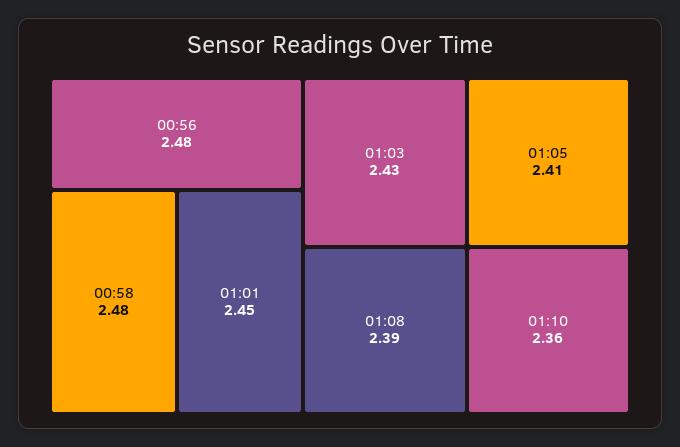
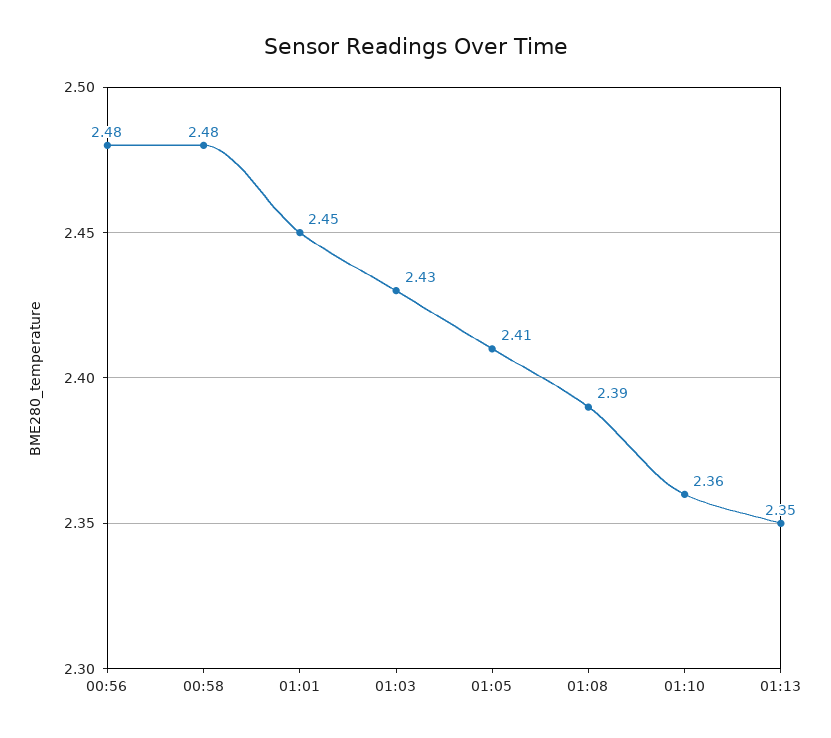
01:13: none -> 2.35

